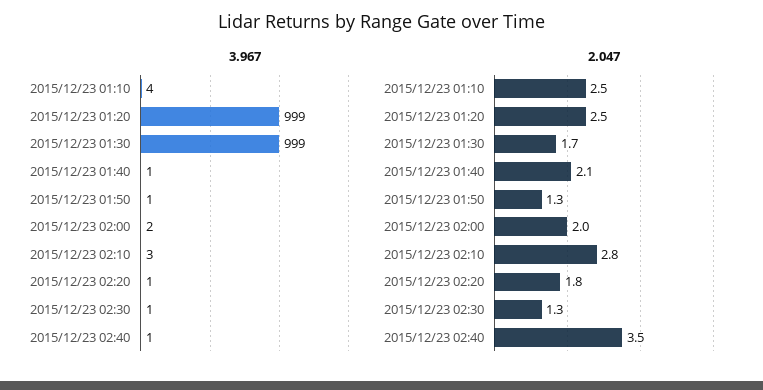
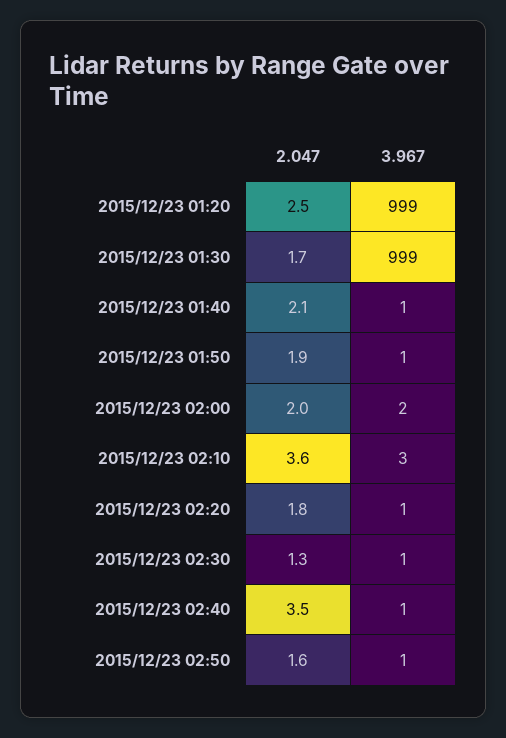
3.967, 2015/12/23 01:10: 4 -> none
2.047, 2015/12/23 01:10: 2.5 -> none
2.047, 2015/12/23 01:50: 1.3 -> 1.9
2.047, 2015/12/23 02:10: 2.8 -> 3.6
2.047, 2015/12/23 02:50: none -> 1.6
3.967, 2015/12/23 02:50: none -> 1

